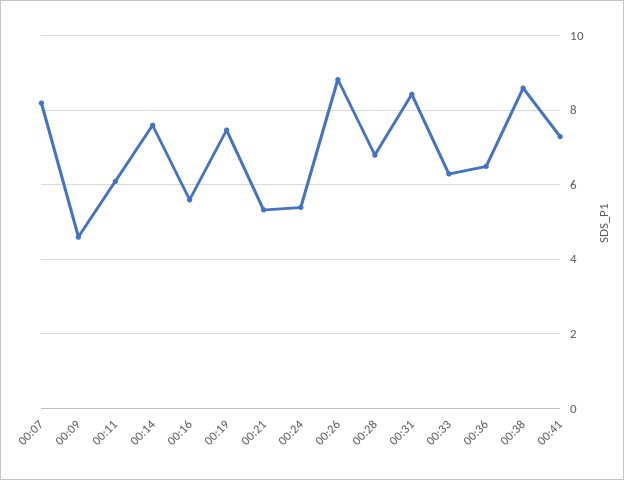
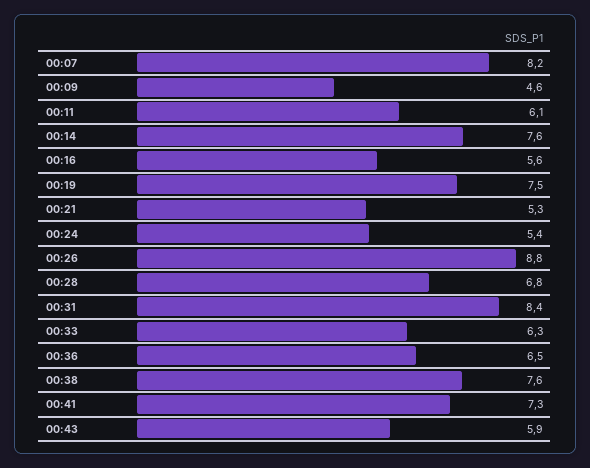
00:38: 8.6 -> 7.6
00:43: none -> 5.9

